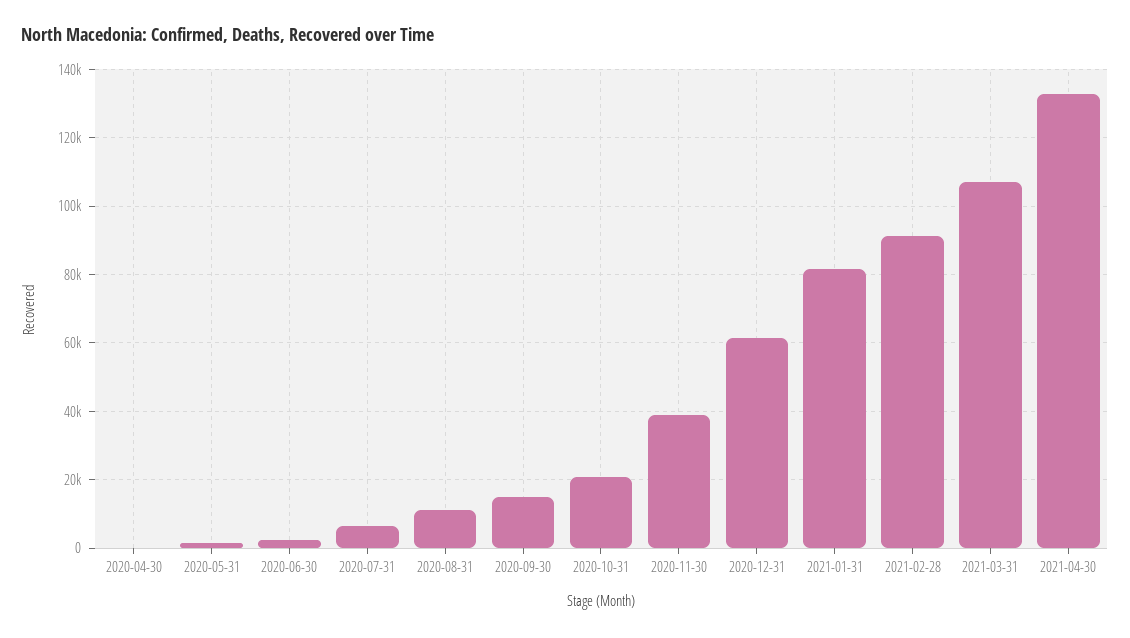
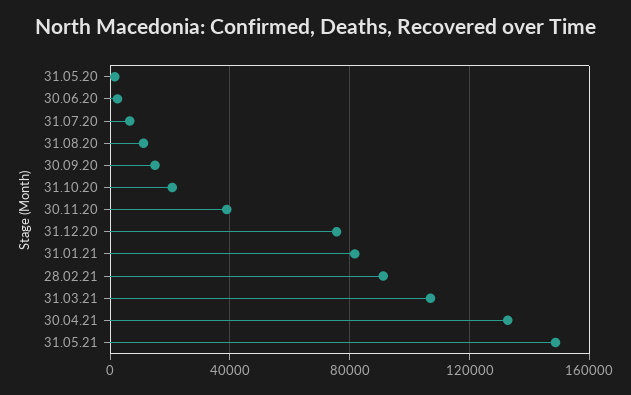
2020-04-30: 0 -> none
2020-12-31: 62000 -> 75000
31.05.21: none -> 150000

